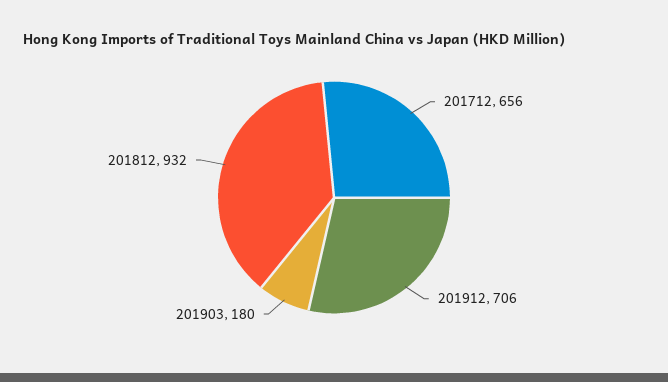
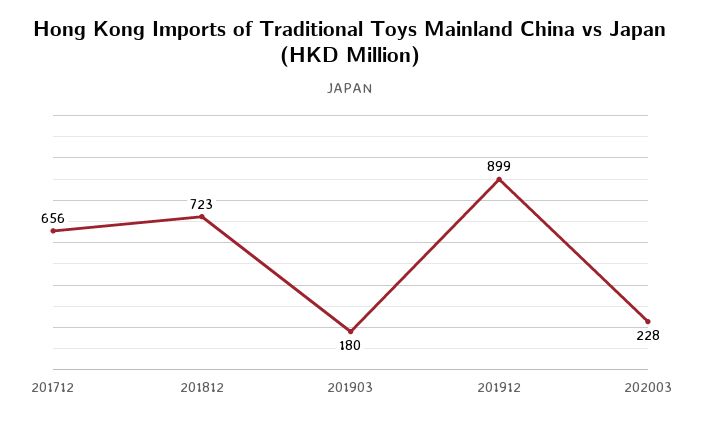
201912: 706 -> 899
201812: 932 -> 723
202003: none -> 228

